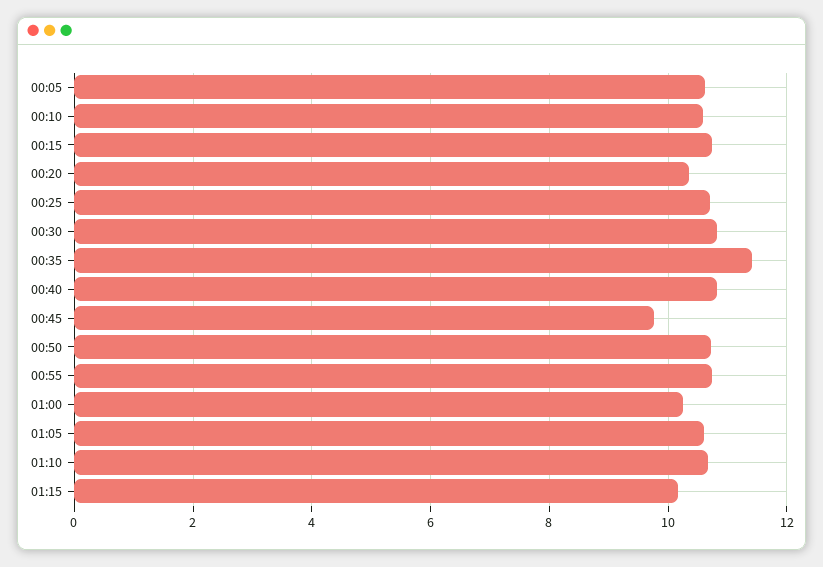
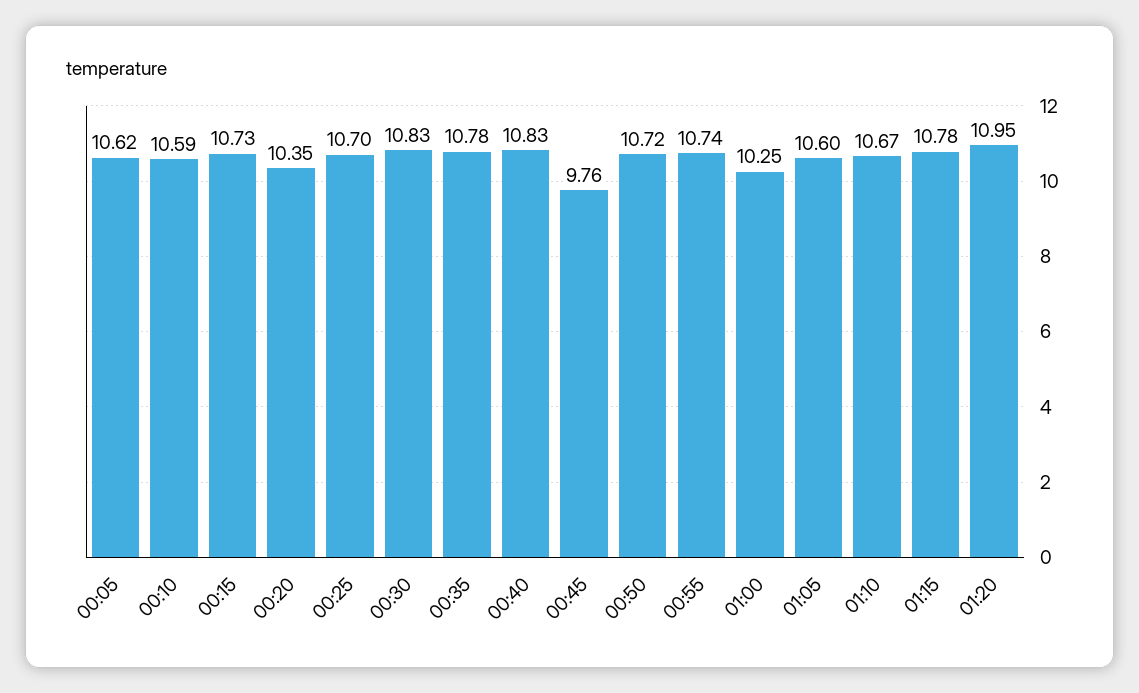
00:35: 11.4 -> 10.78
01:15: 10.2 -> 10.78
01:20: none -> 10.95

